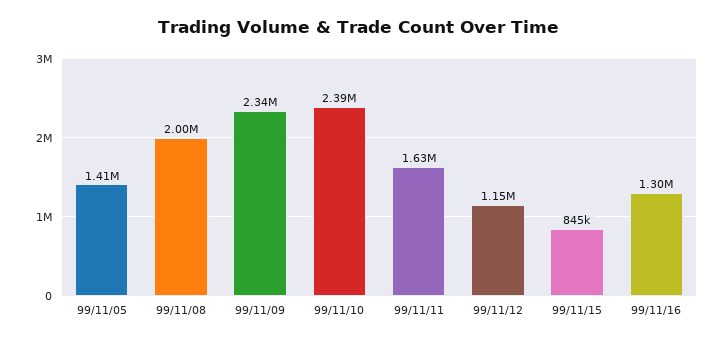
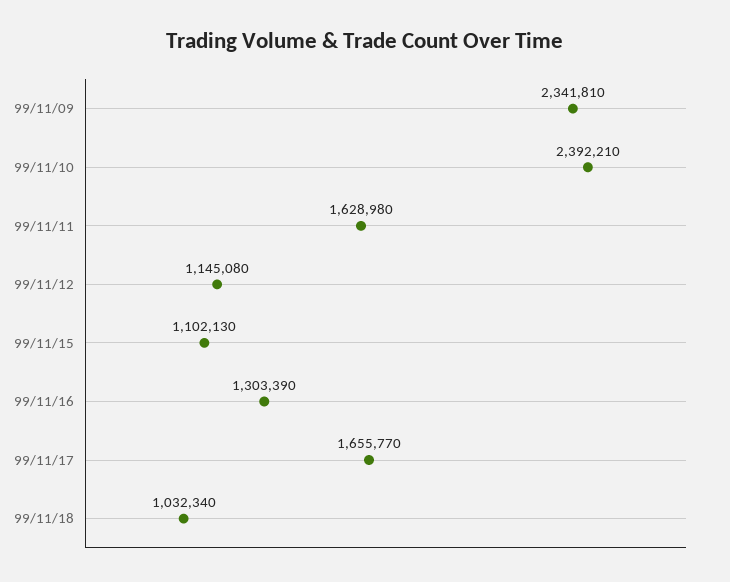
99/11/05: 1410000 -> none
99/11/08: 2000000 -> none
99/11/15: 845000 -> 1102130
99/11/17: none -> 1655770
99/11/18: none -> 1032340

